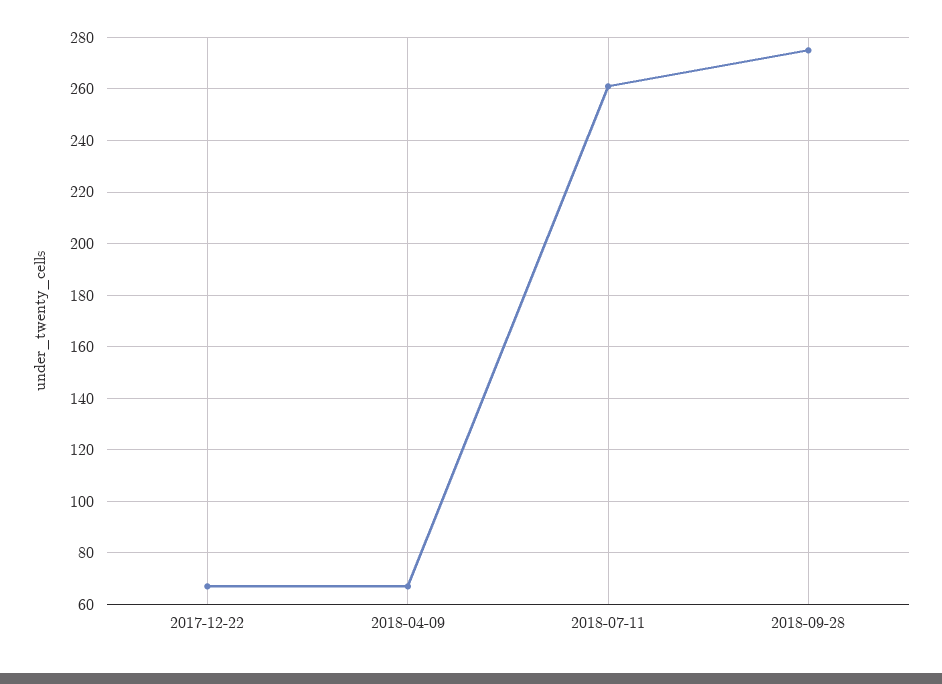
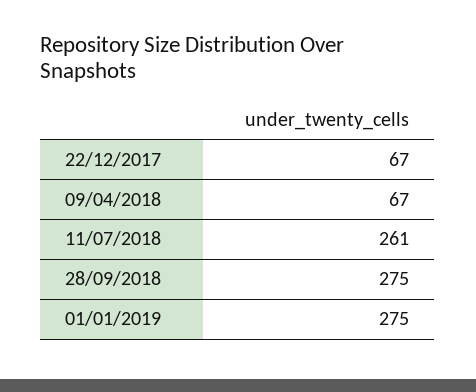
01/01/2019: none -> 275

